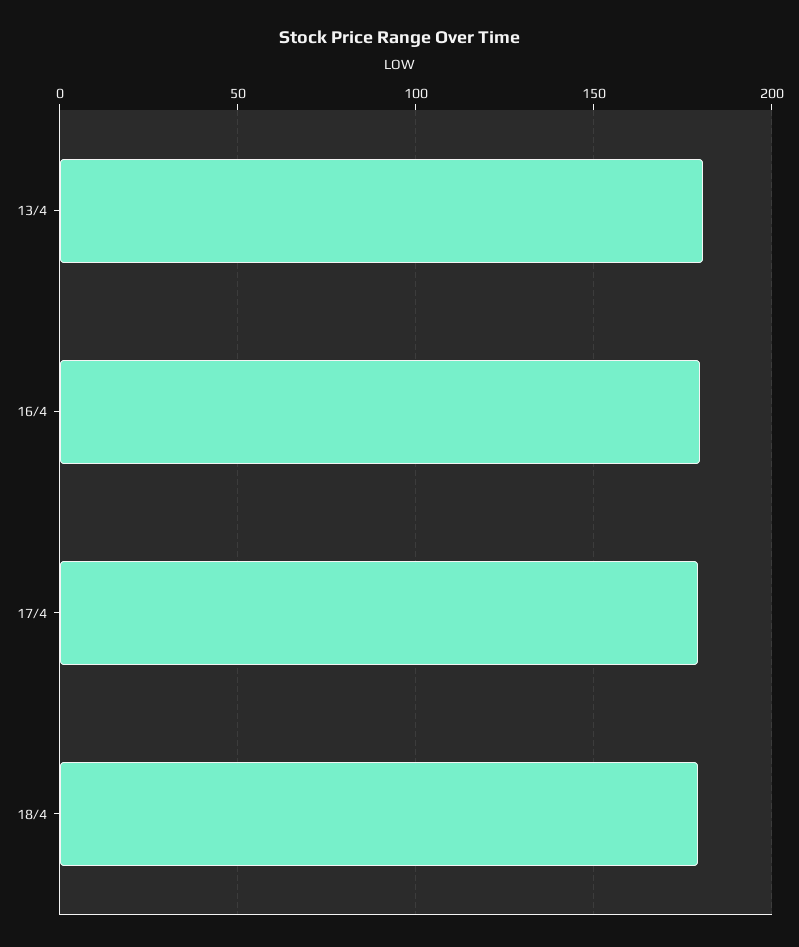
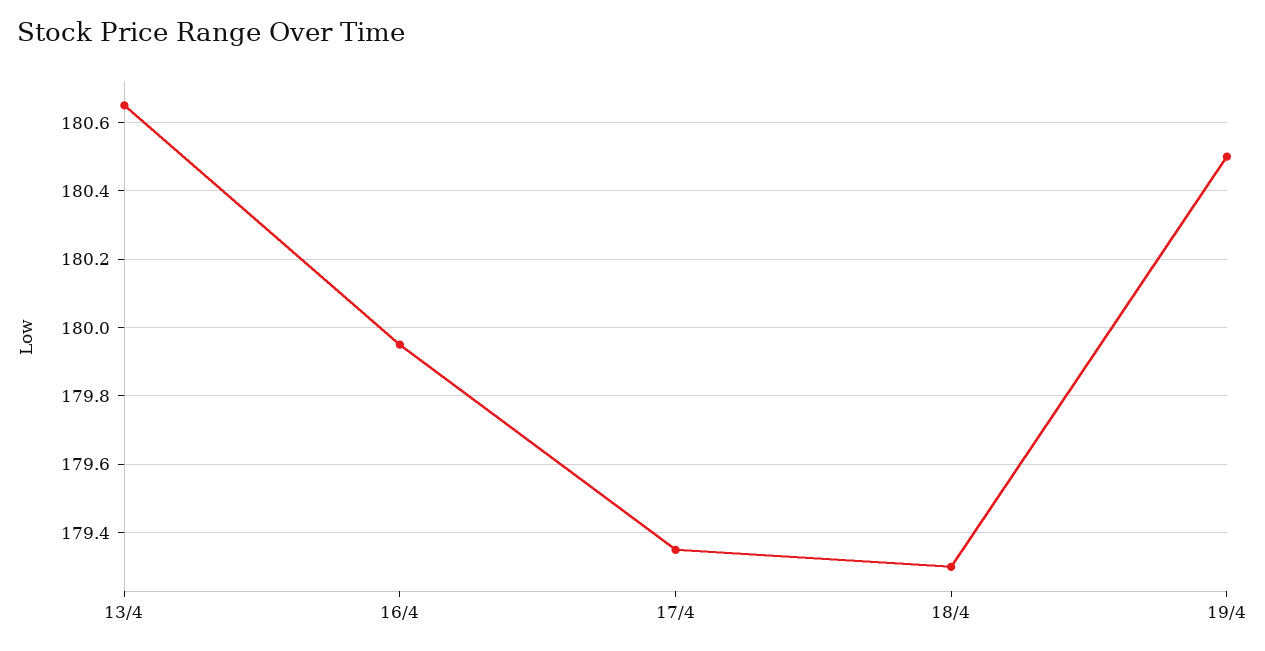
19/4: none -> 180.5

